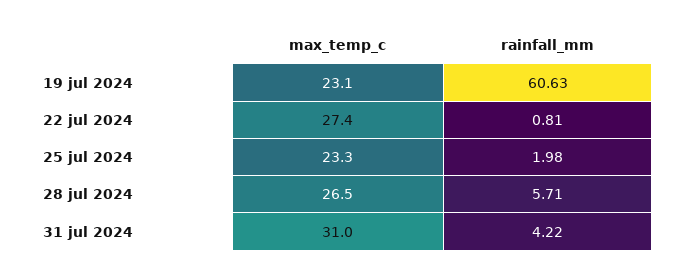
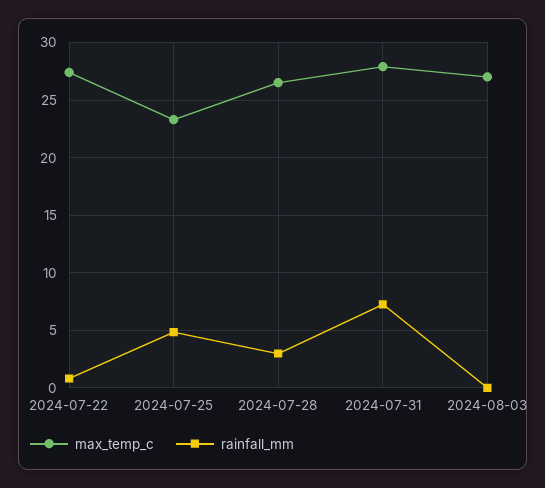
max_temp_c, 19 jul 2024: 23.1 -> none
rainfall_mm, 19 jul 2024: 60.63 -> none
rainfall_mm, 25 jul 2024: 1.98 -> 5
rainfall_mm, 28 jul 2024: 5.71 -> 3
max_temp_c, 31 jul 2024: 31 -> 28
rainfall_mm, 31 jul 2024: 4.22 -> 7
max_temp_c, 2024-08-03: none -> 27
rainfall_mm, 2024-08-03: none -> 0

